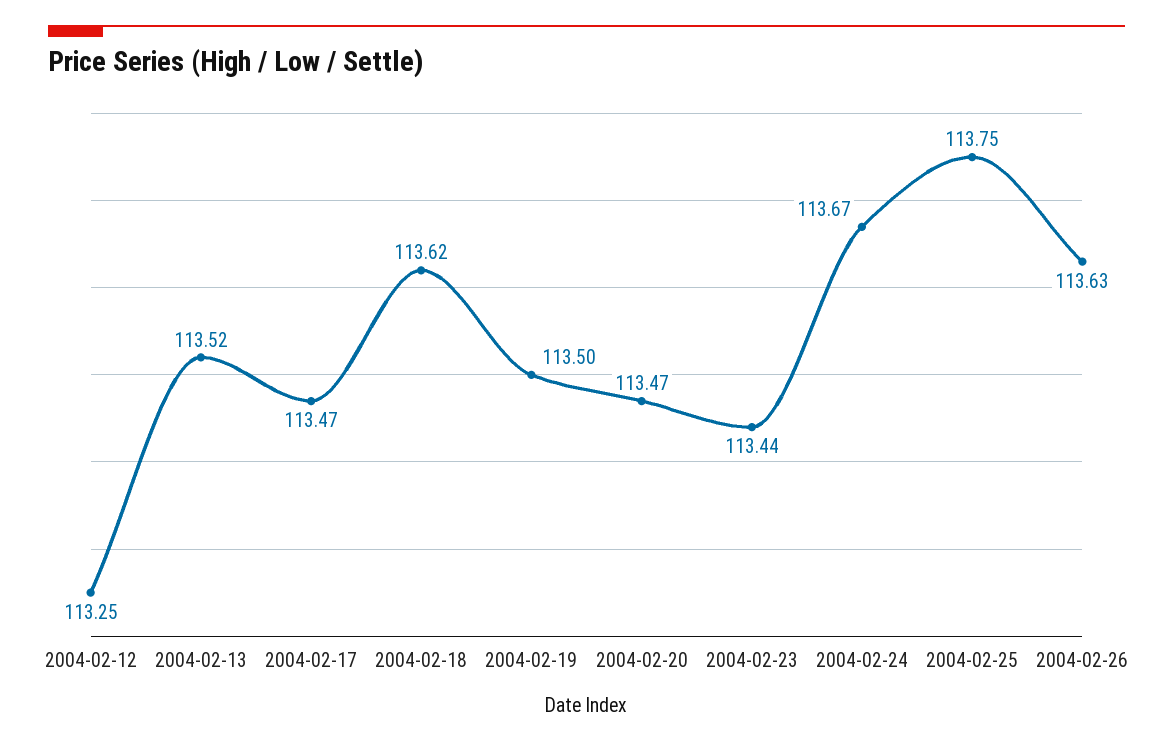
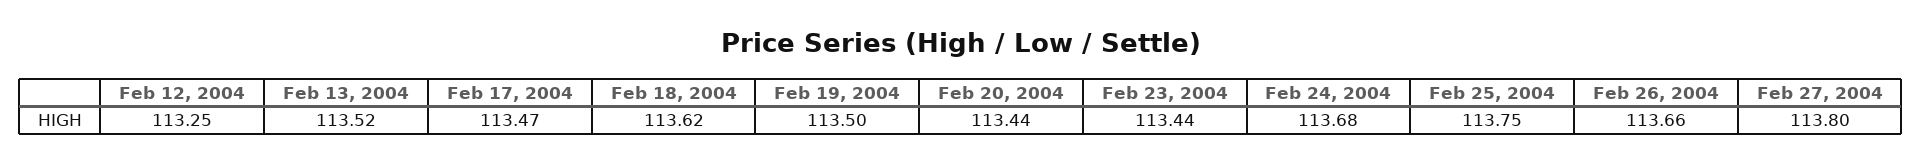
2004-02-20: 113.47 -> 113.44
2004-02-24: 113.67 -> 113.68
2004-02-26: 113.63 -> 113.66
Feb 27, 2004: none -> 113.8

